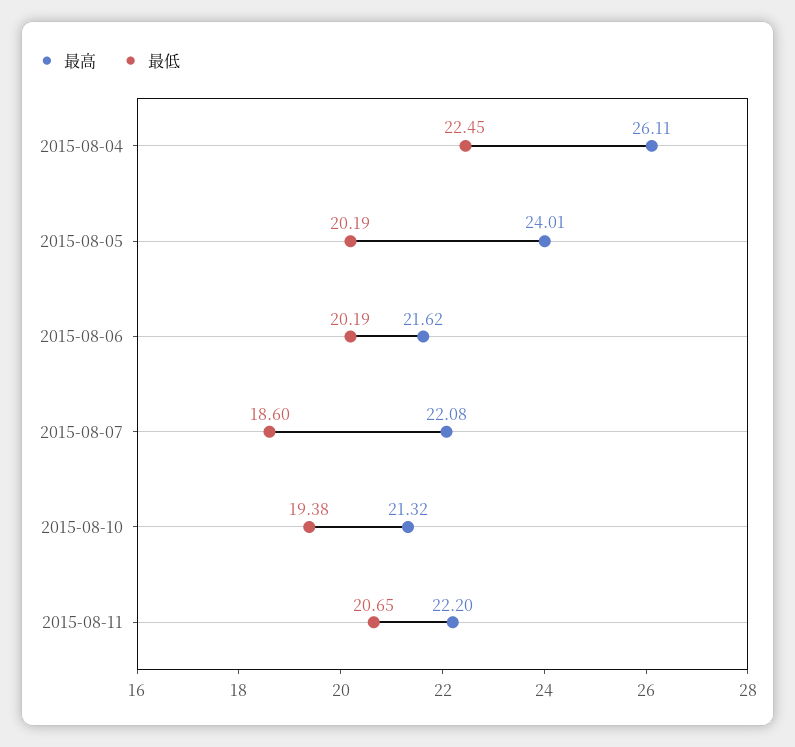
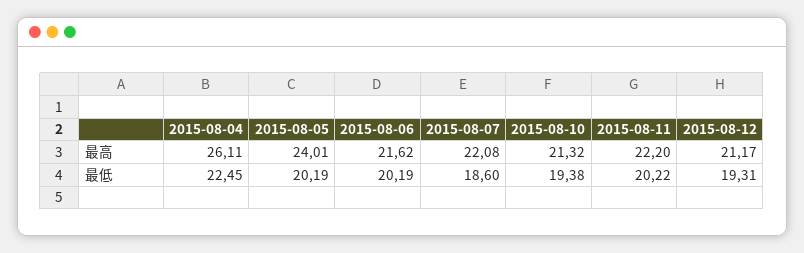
最低, 2015-08-11: 20.65 -> 20.22
最高, 2015-08-12: none -> 21.17
最低, 2015-08-12: none -> 19.31

